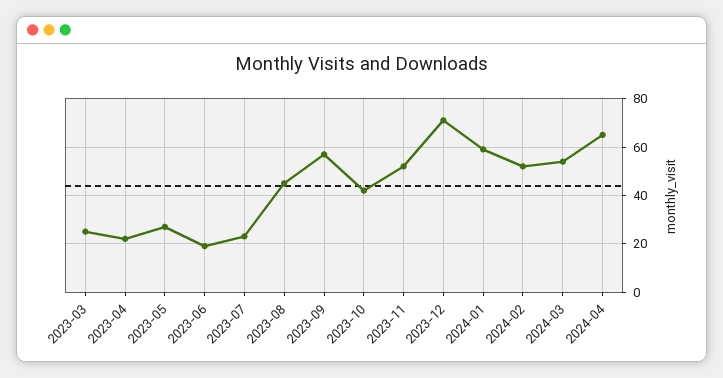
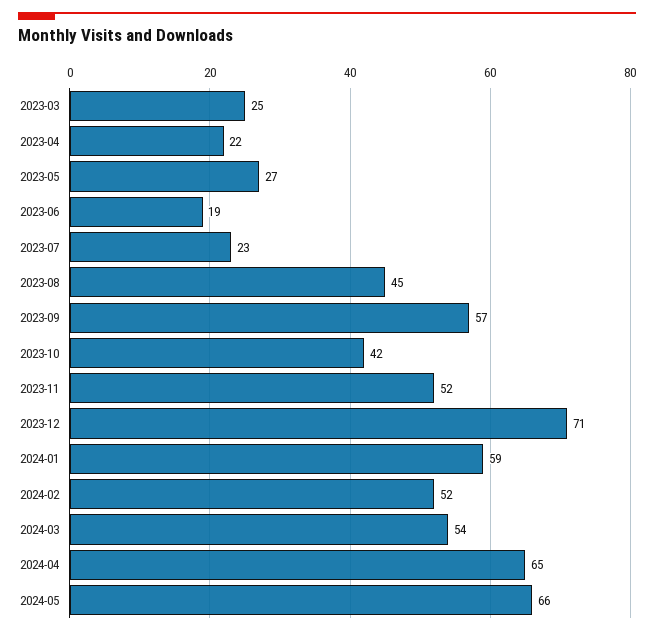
2024-05: none -> 66

